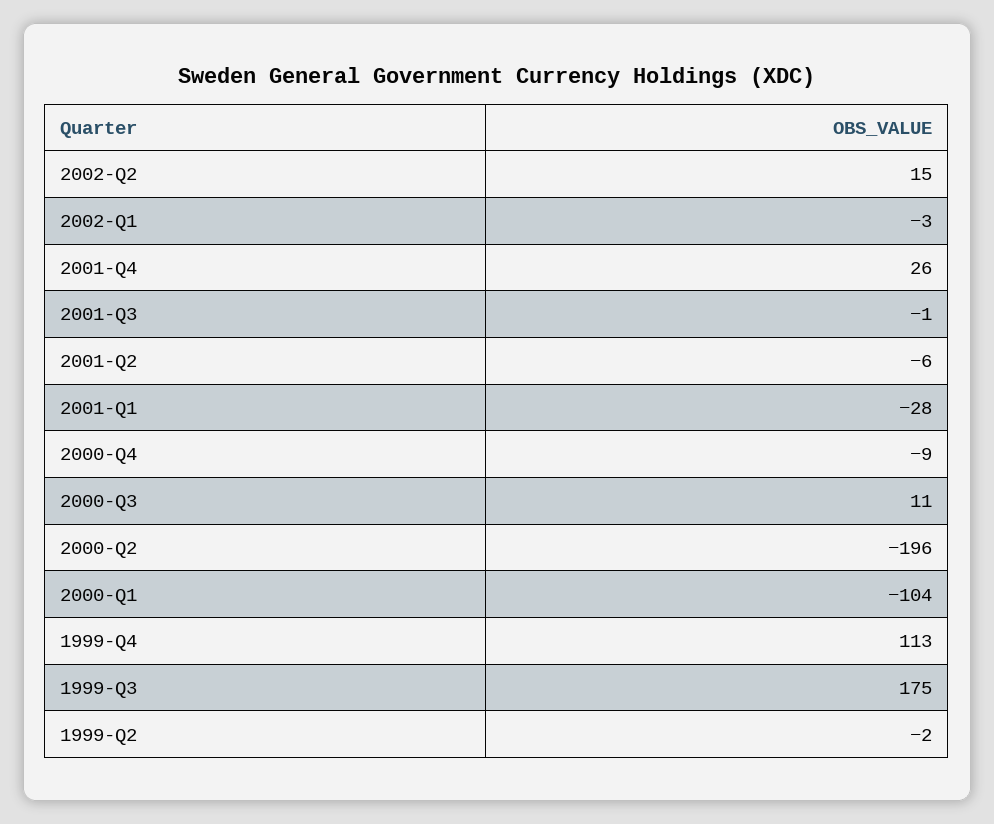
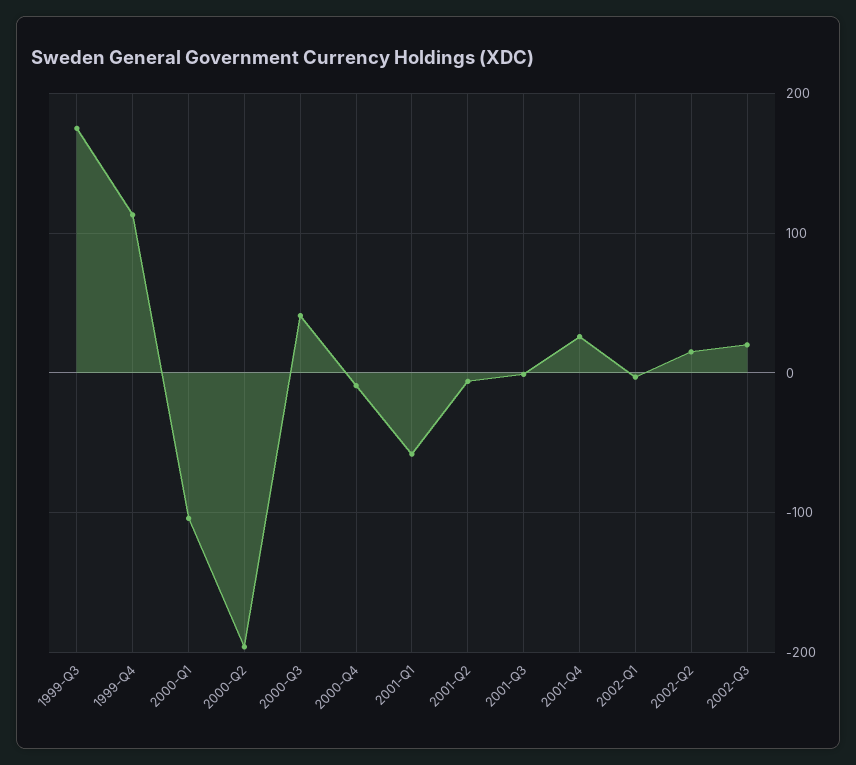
2001-Q1: -28 -> -60
2000-Q3: 11 -> 40
1999-Q2: -2 -> none
2002-Q3: none -> 20

